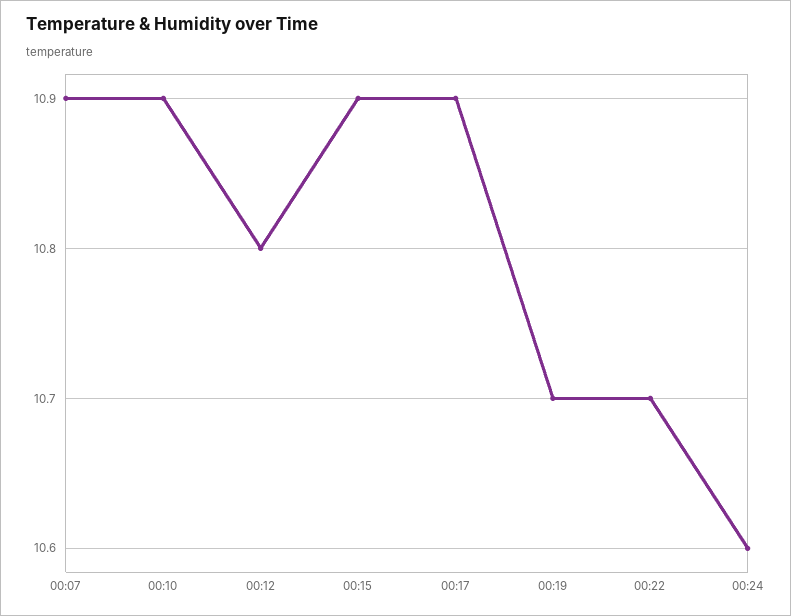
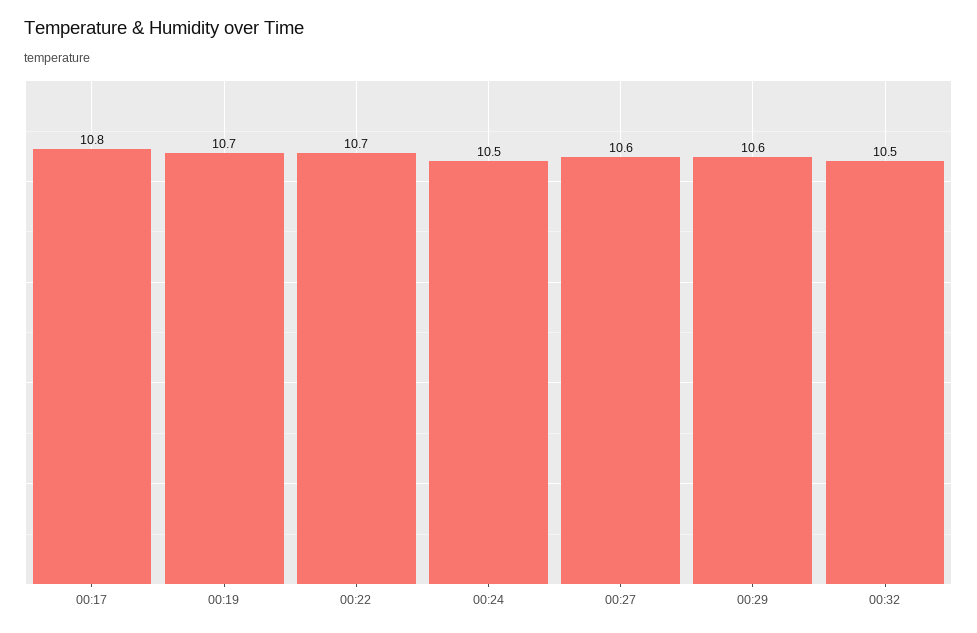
00:07: 10.9 -> none
00:10: 10.9 -> none
00:12: 10.8 -> none
00:15: 10.9 -> none
00:17: 10.9 -> 10.8
00:24: 10.6 -> 10.5
00:27: none -> 10.6
00:29: none -> 10.6
00:32: none -> 10.5

